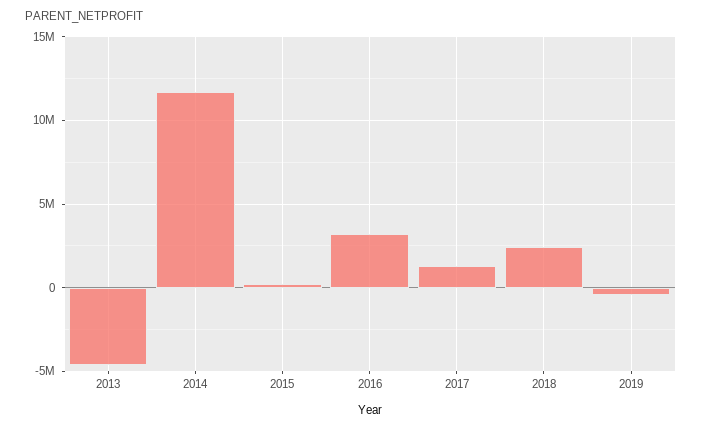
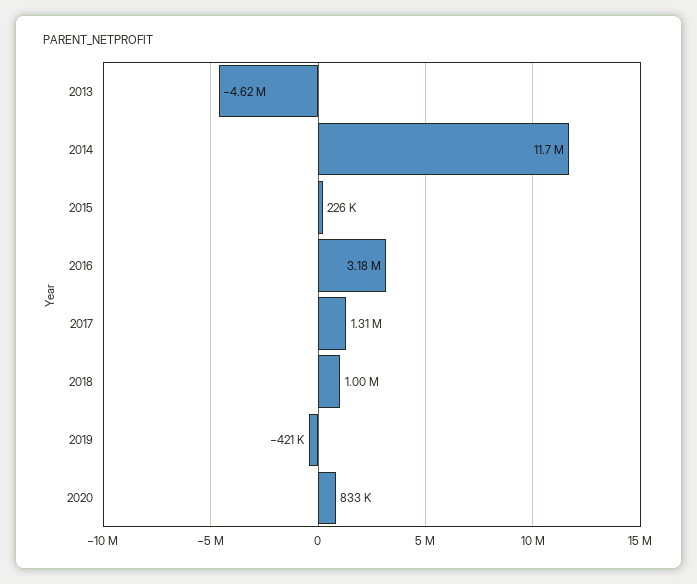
2018: 2500000 -> 1000000
2020: none -> 833000

